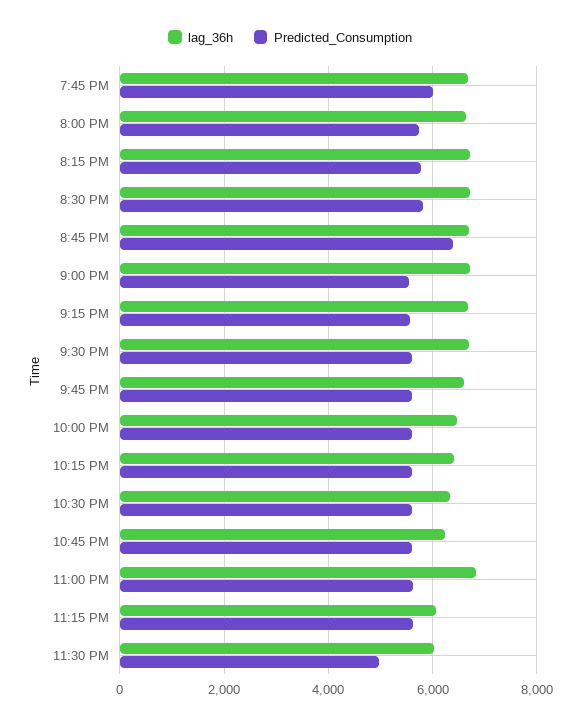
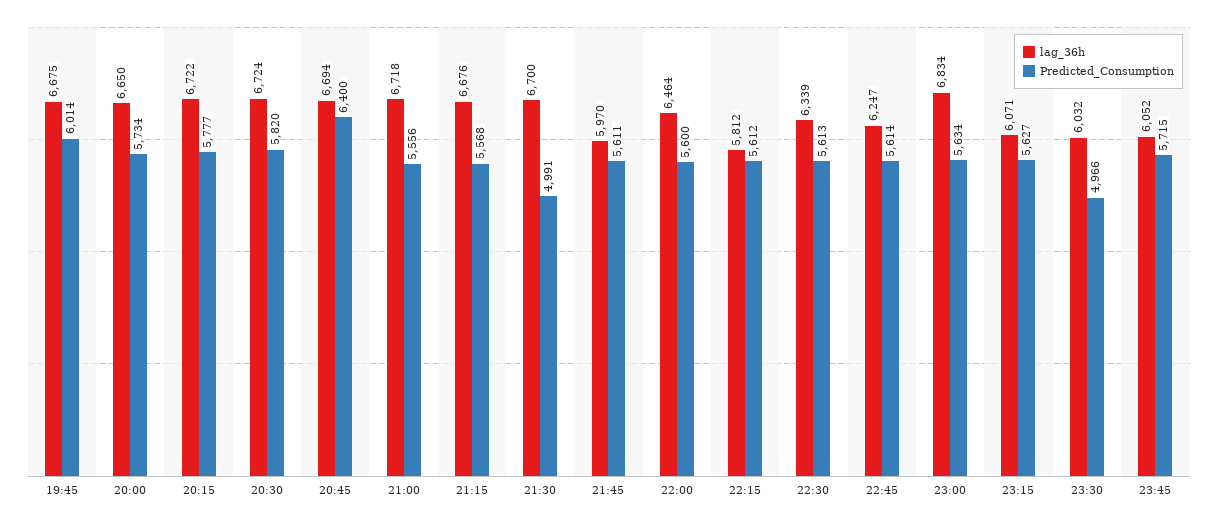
Predicted_Consumption, 9:30 PM: 5600 -> 4991
lag_36h, 9:45 PM: 6600 -> 5970
lag_36h, 10:15 PM: 6400 -> 5812
lag_36h, 23:45: none -> 6052
Predicted_Consumption, 23:45: none -> 5715

